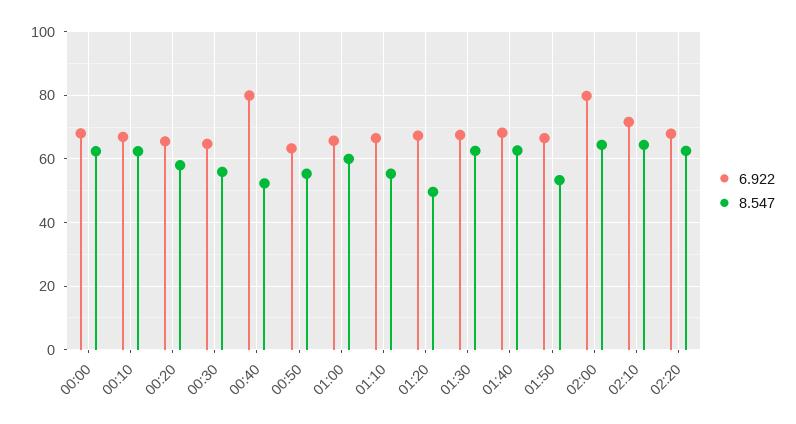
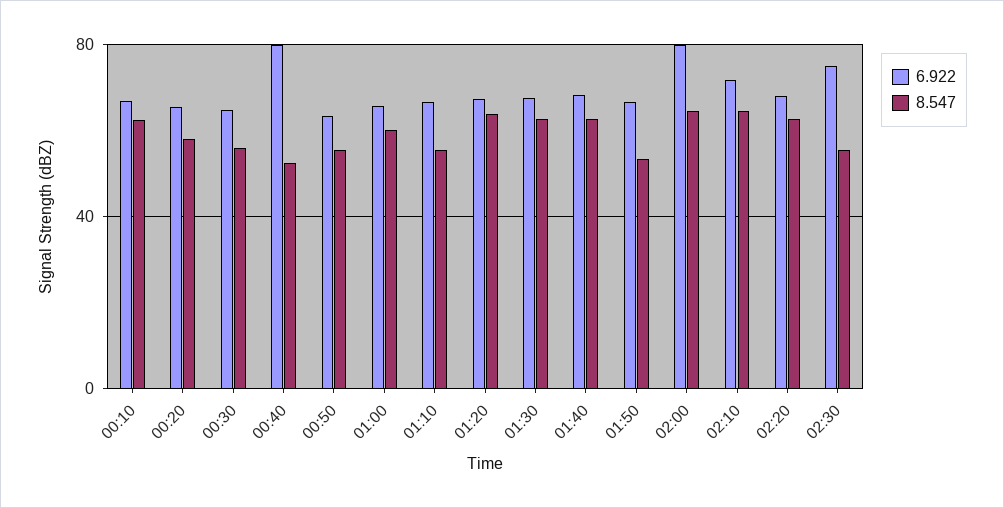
6.922, 00:00: 68 -> none
8.547, 00:00: 62 -> none
8.547, 01:20: 50 -> 65
6.922, 02:30: none -> 75
8.547, 02:30: none -> 55

